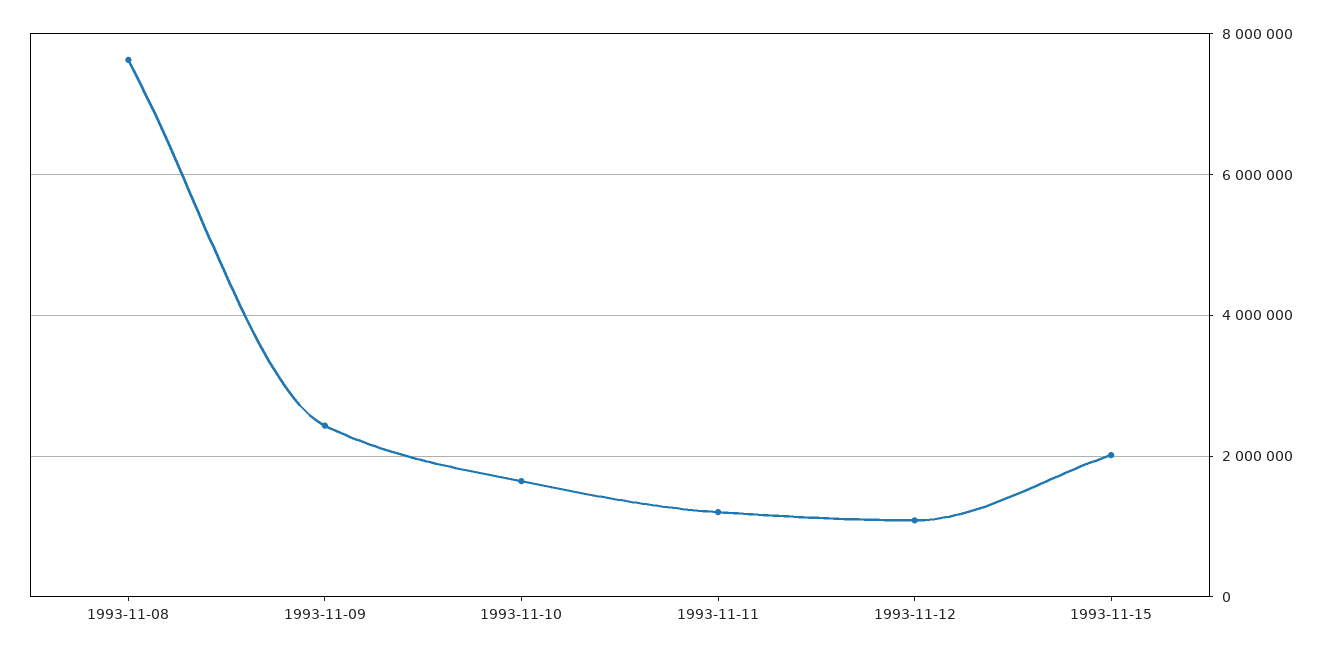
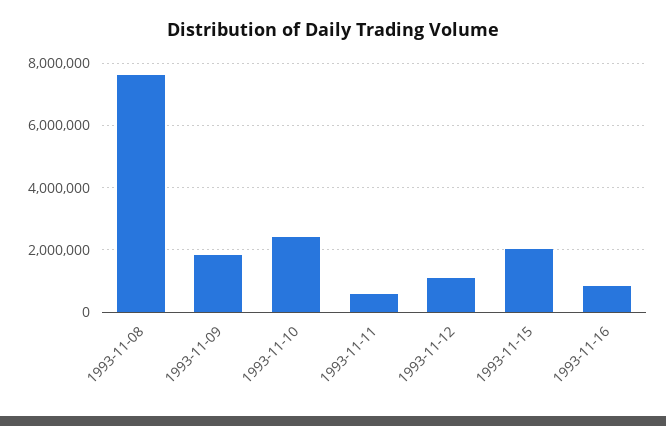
1993-11-09: 2400000 -> 1800000
1993-11-10: 1600000 -> 2400000
1993-11-11: 1200000 -> 600000
1993-11-16: none -> 800000

